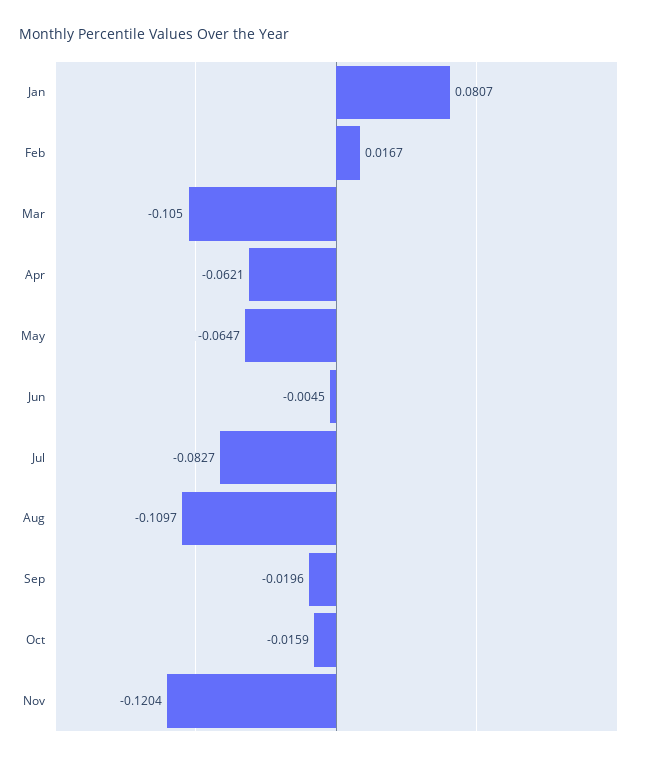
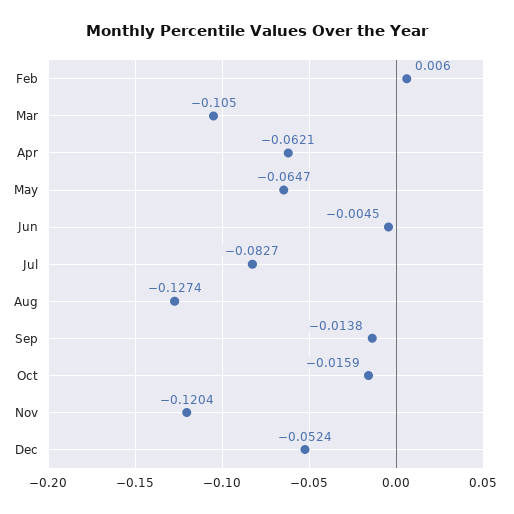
Jan: 0.0807 -> none
Feb: 0.0167 -> 0.006
Aug: -0.1097 -> -0.1274
Sep: -0.0196 -> -0.0138
Dec: none -> -0.0524

